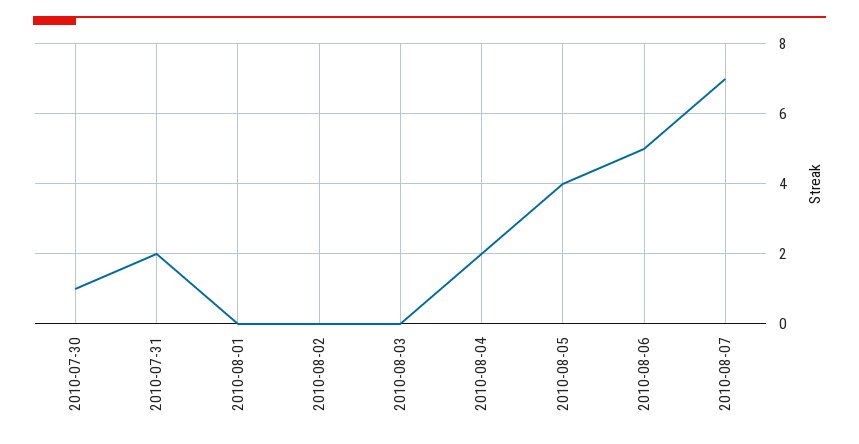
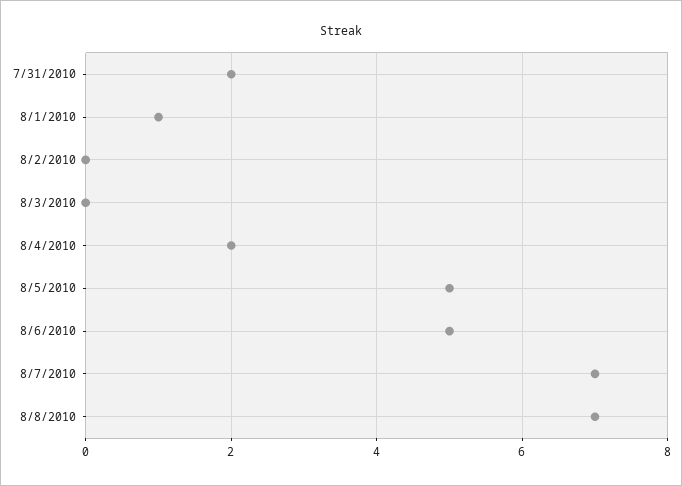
2010-07-30: 1 -> none
2010-08-01: 0 -> 1
2010-08-05: 4 -> 5
8/8/2010: none -> 7

